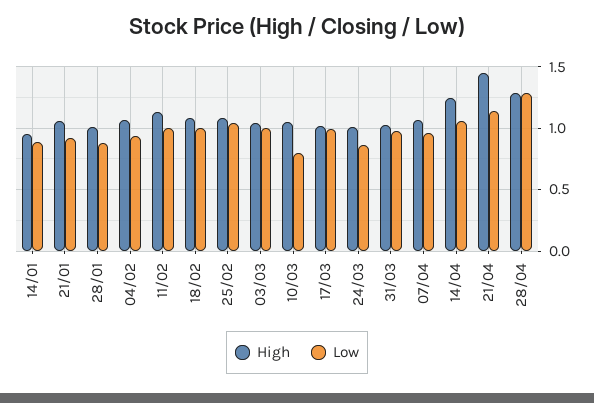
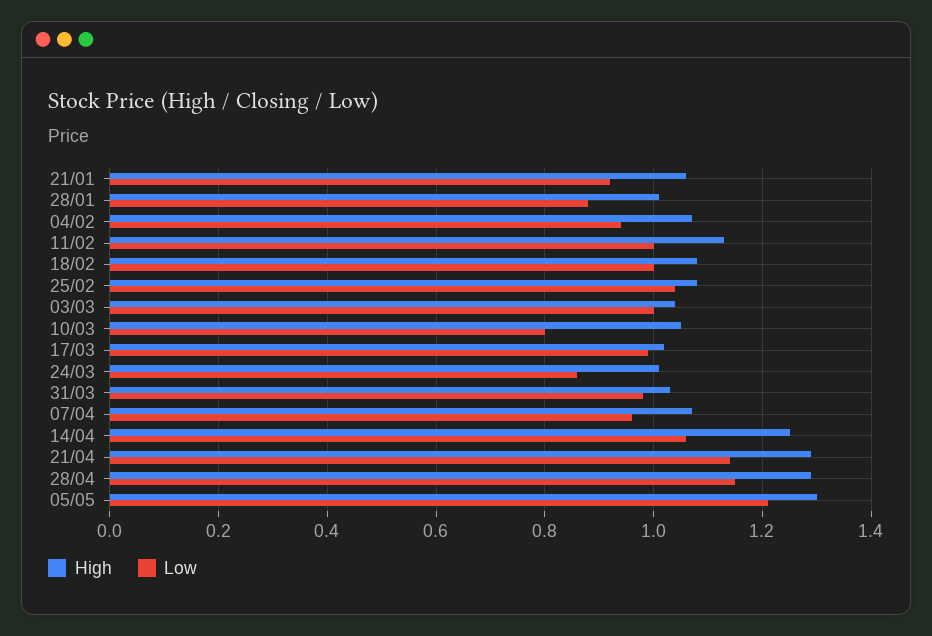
High, 14/01: 0.95 -> none
Low, 14/01: 0.9 -> none
High, 21/04: 1.45 -> 1.3
Low, 28/04: 1.3 -> 1.15
High, 05/05: none -> 1.3
Low, 05/05: none -> 1.2

